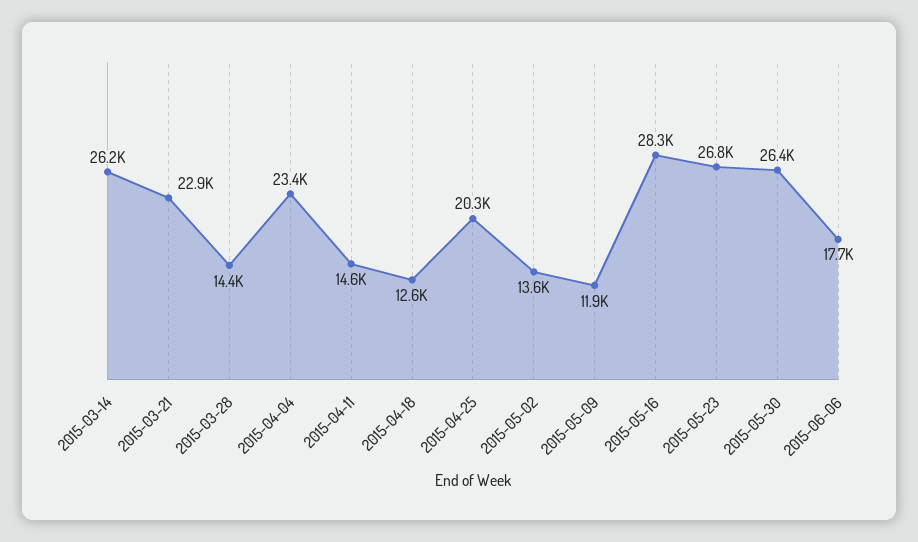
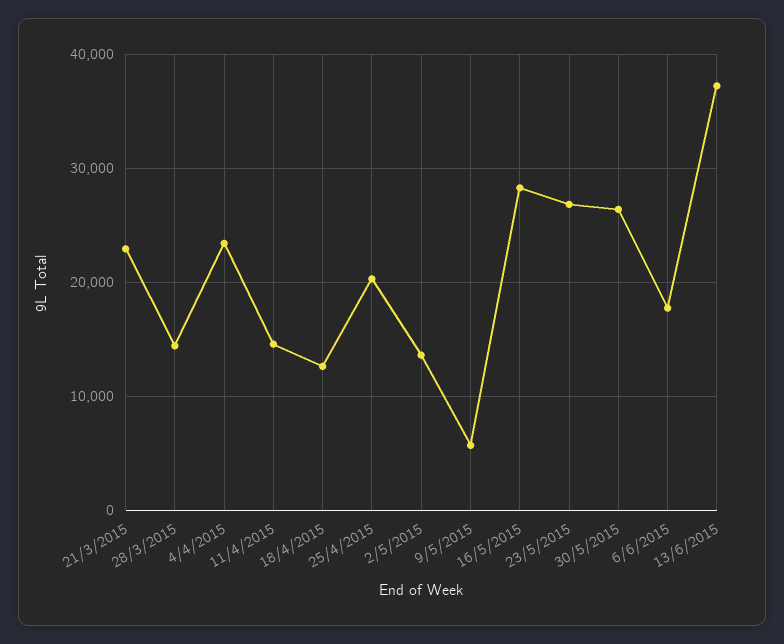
2015-03-14: 26200 -> none
2015-05-09: 11900 -> 6000
13/6/2015: none -> 37000

